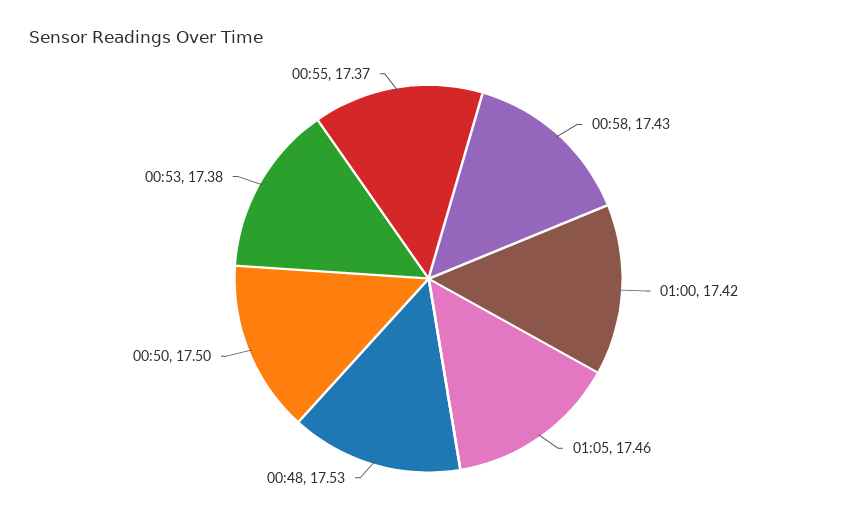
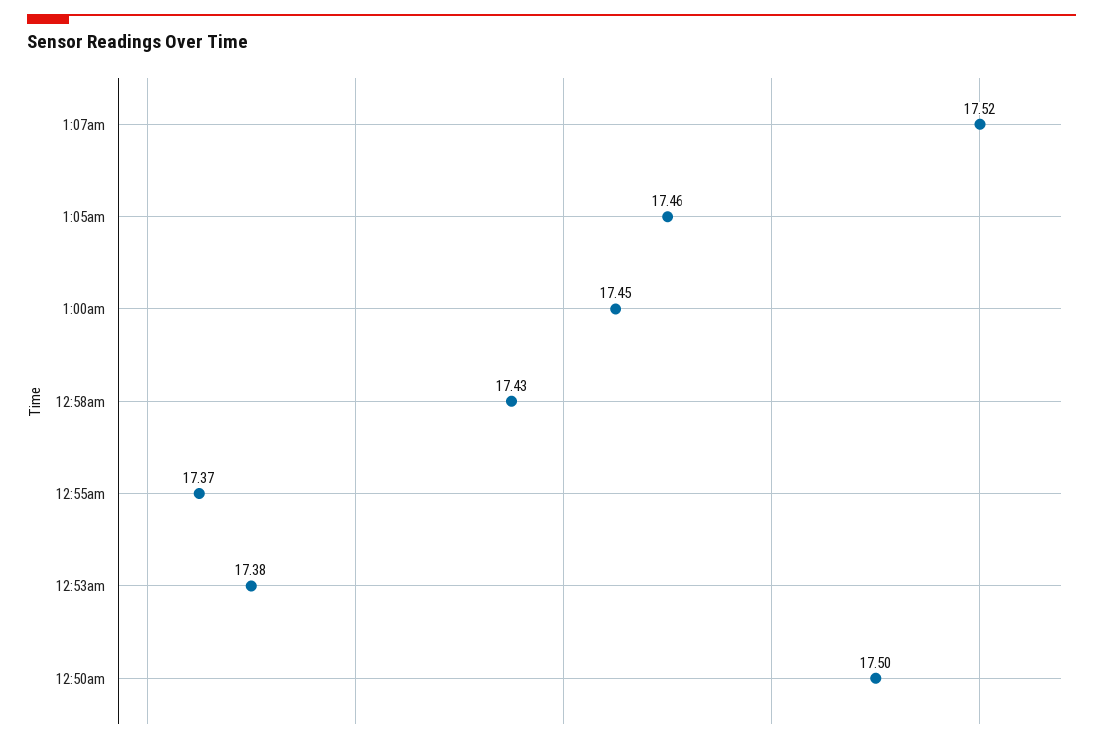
01:00: 17.42 -> 17.45
00:48: 17.53 -> none
1:07am: none -> 17.52

